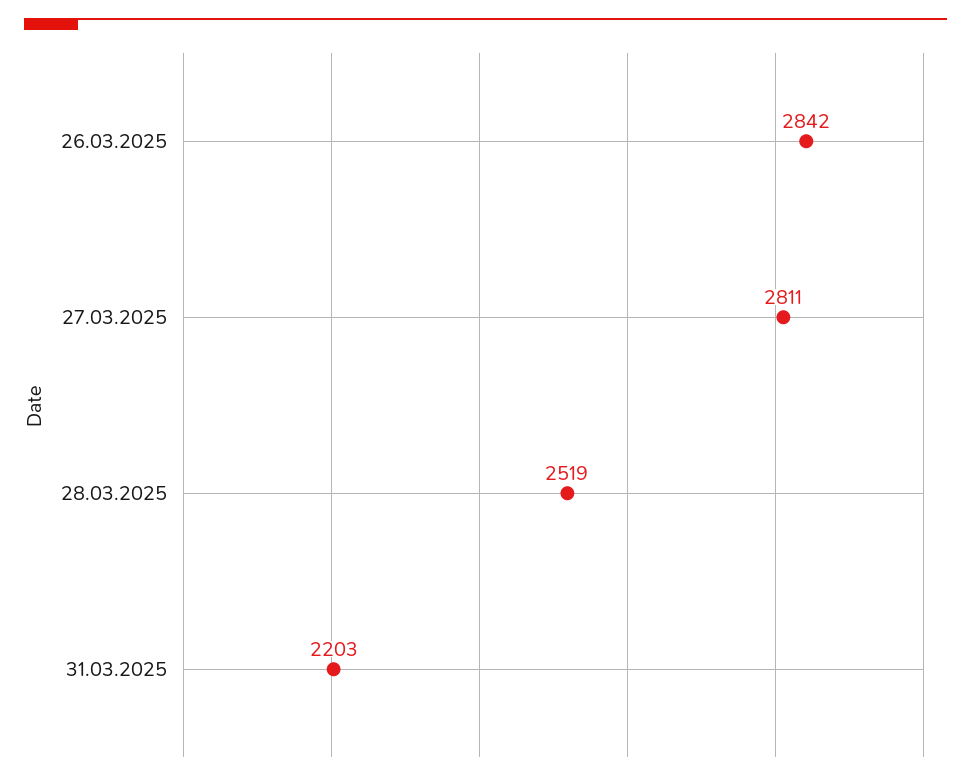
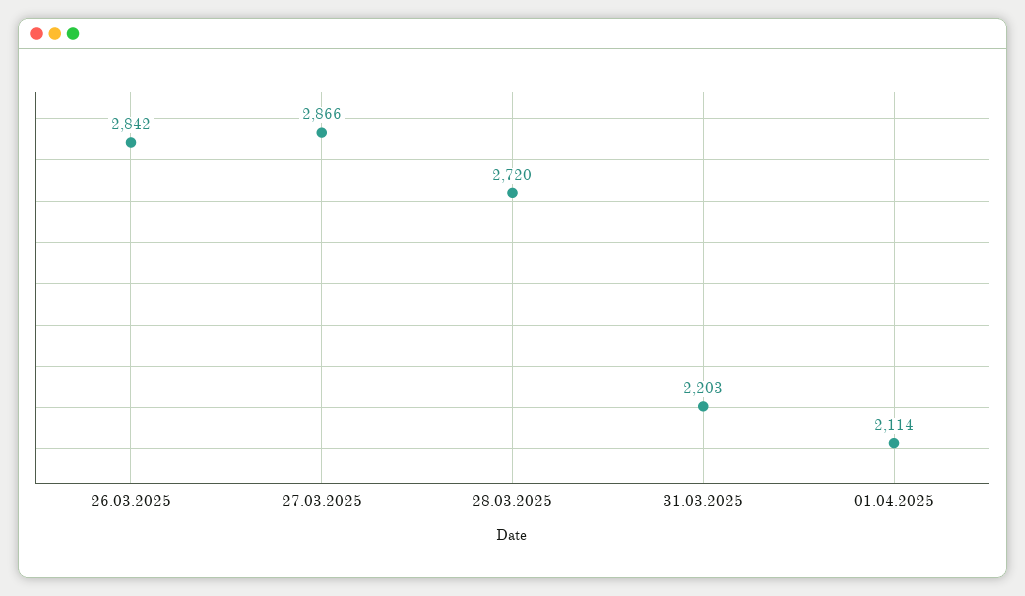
27.03.2025: 2811 -> 2866
28.03.2025: 2519 -> 2720
01.04.2025: none -> 2114

